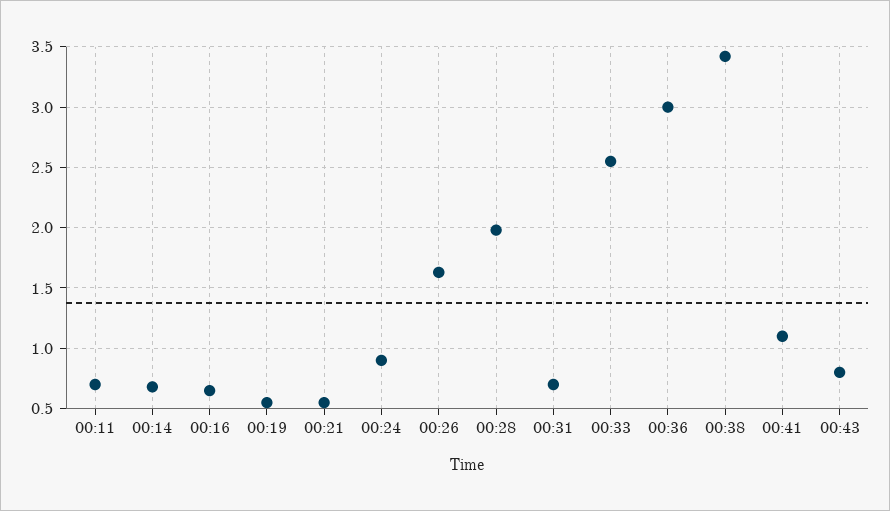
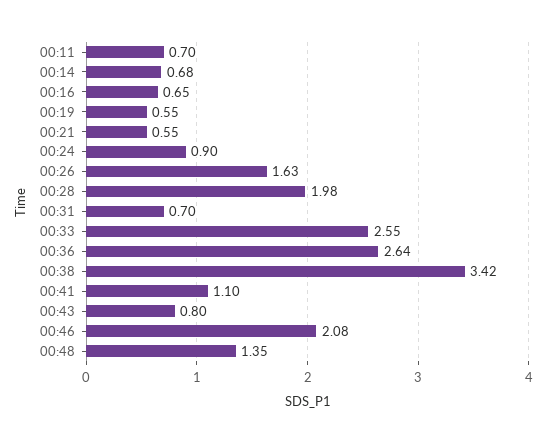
00:36: 3 -> 2.64
00:46: none -> 2.08
00:48: none -> 1.35

